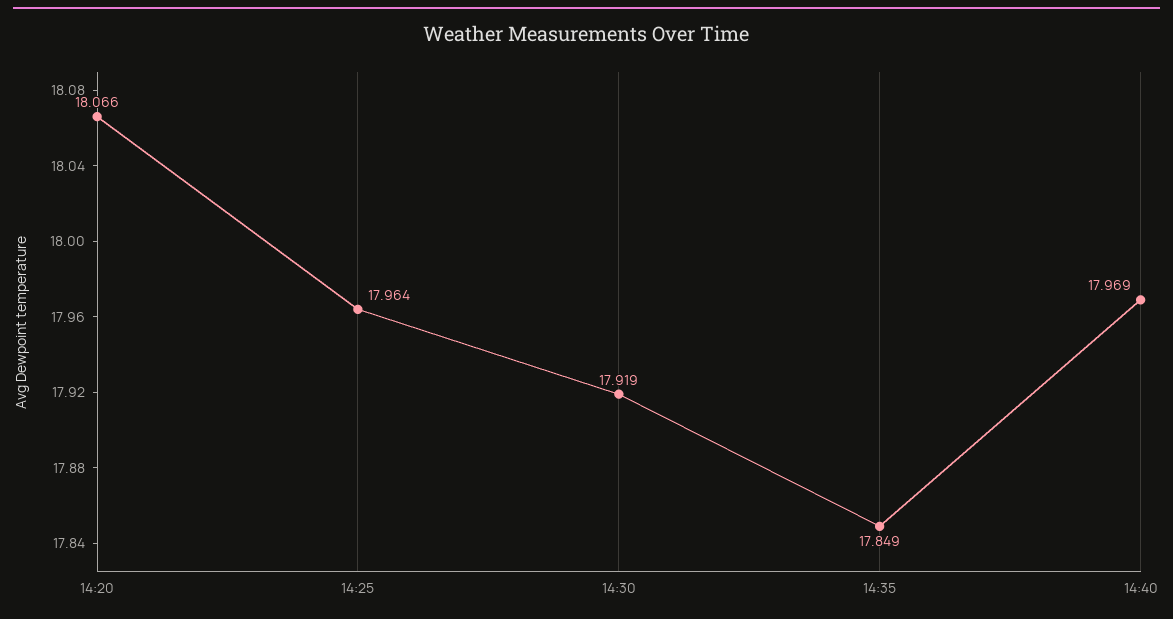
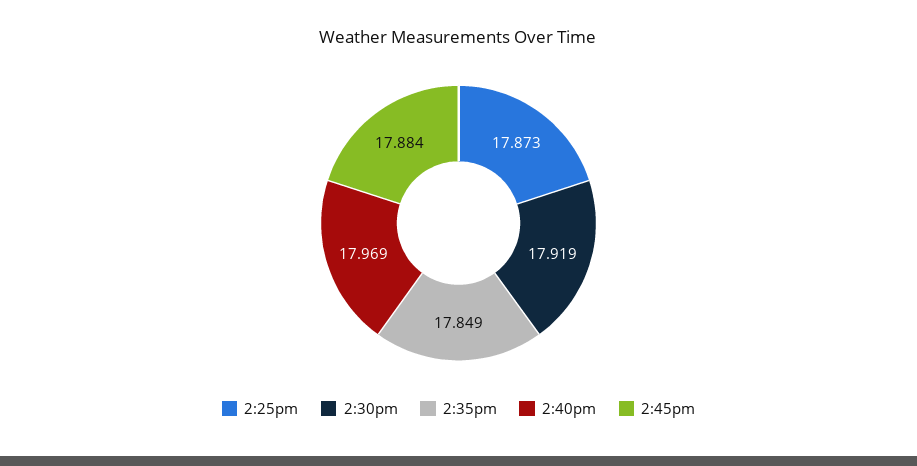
14:20: 18.066 -> none
14:25: 17.964 -> 17.873
2:45pm: none -> 17.884

